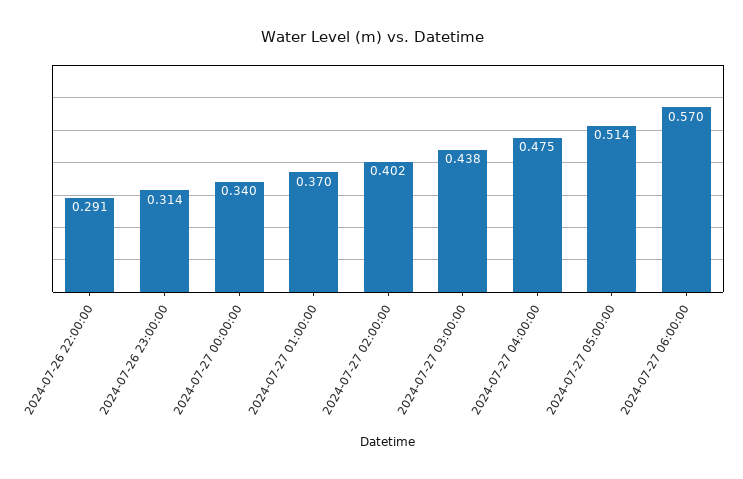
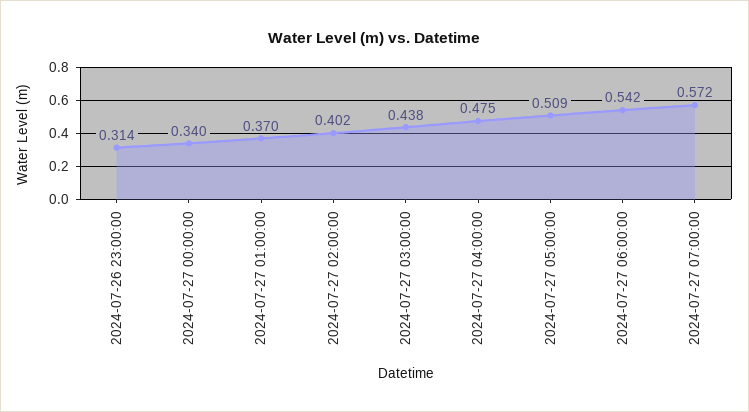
2024-07-26 22:00:00: 0.291 -> none
2024-07-27 05:00:00: 0.514 -> 0.509
2024-07-27 06:00:00: 0.57 -> 0.542
2024-07-27 07:00:00: none -> 0.572

